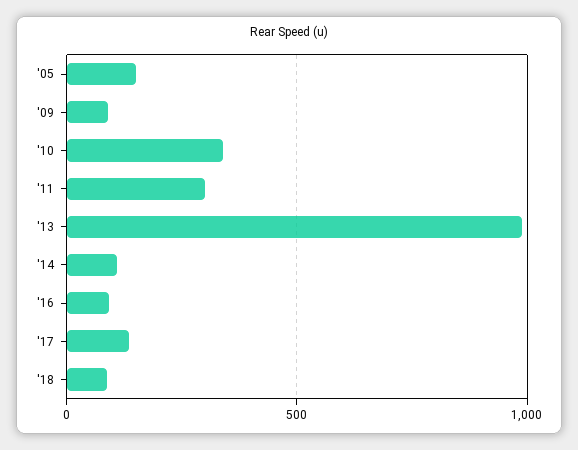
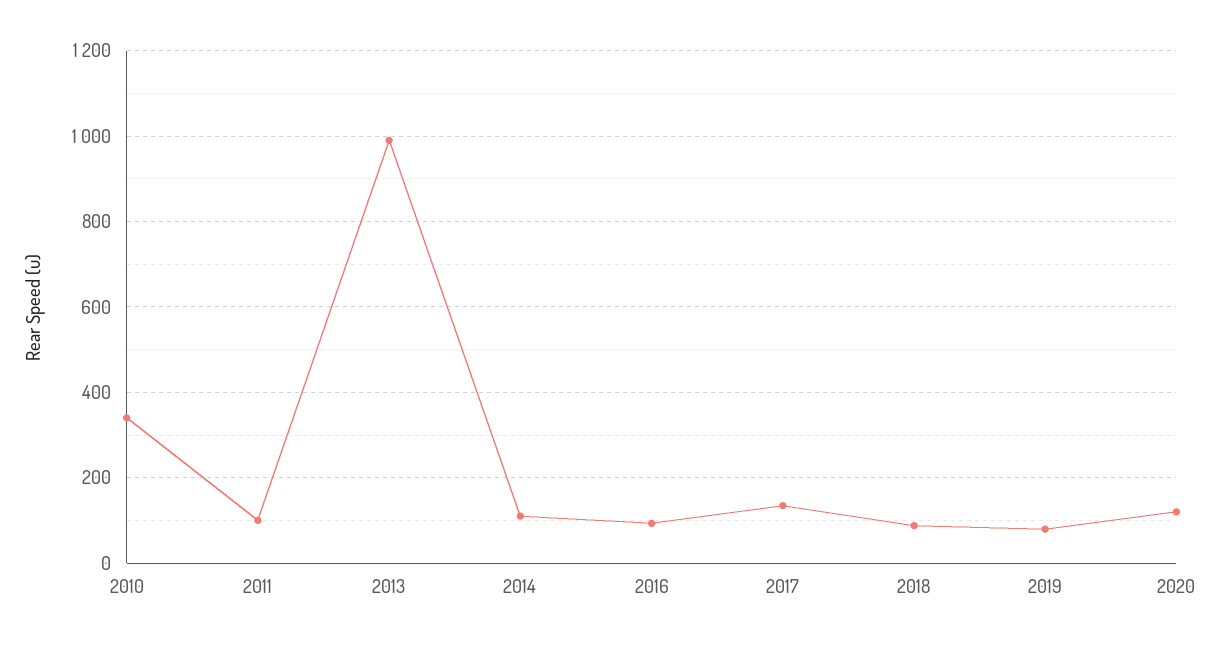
'05: 150 -> none
'09: 100 -> none
'11: 300 -> 100
2019: none -> 80
2020: none -> 120

